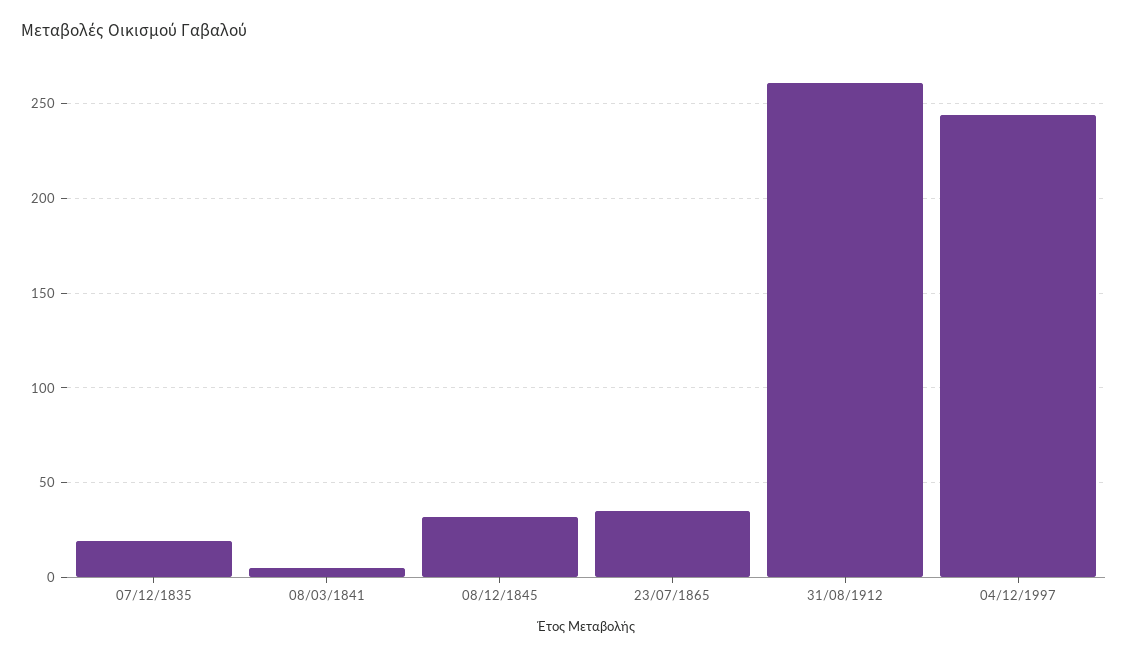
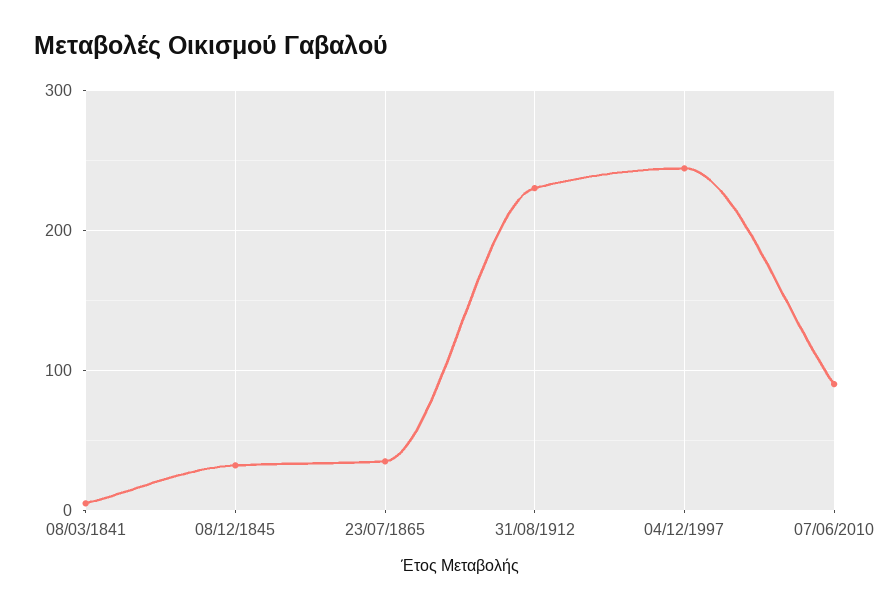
07/12/1835: 20 -> none
31/08/1912: 260 -> 230
07/06/2010: none -> 90

